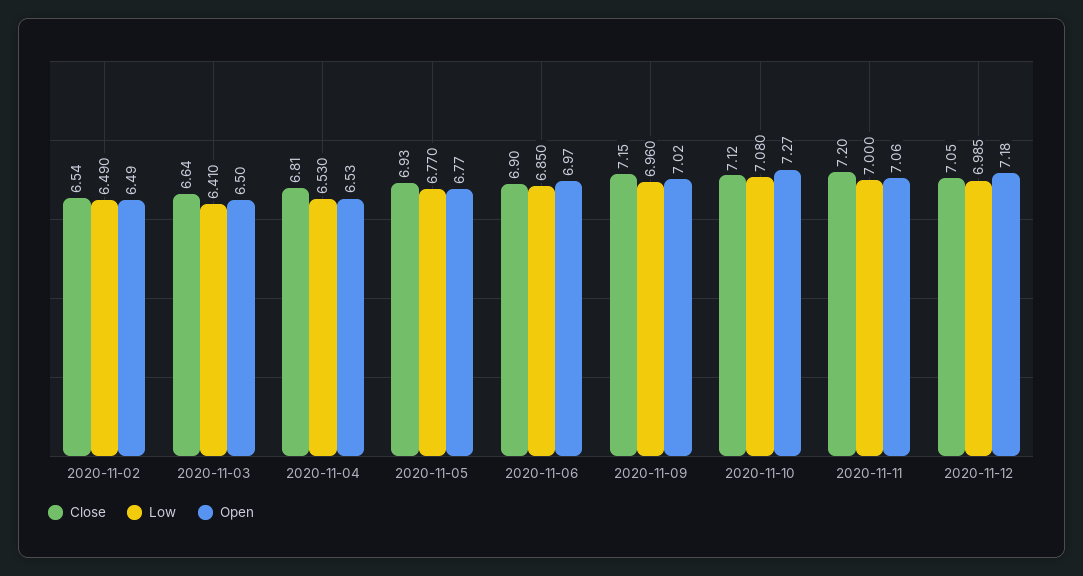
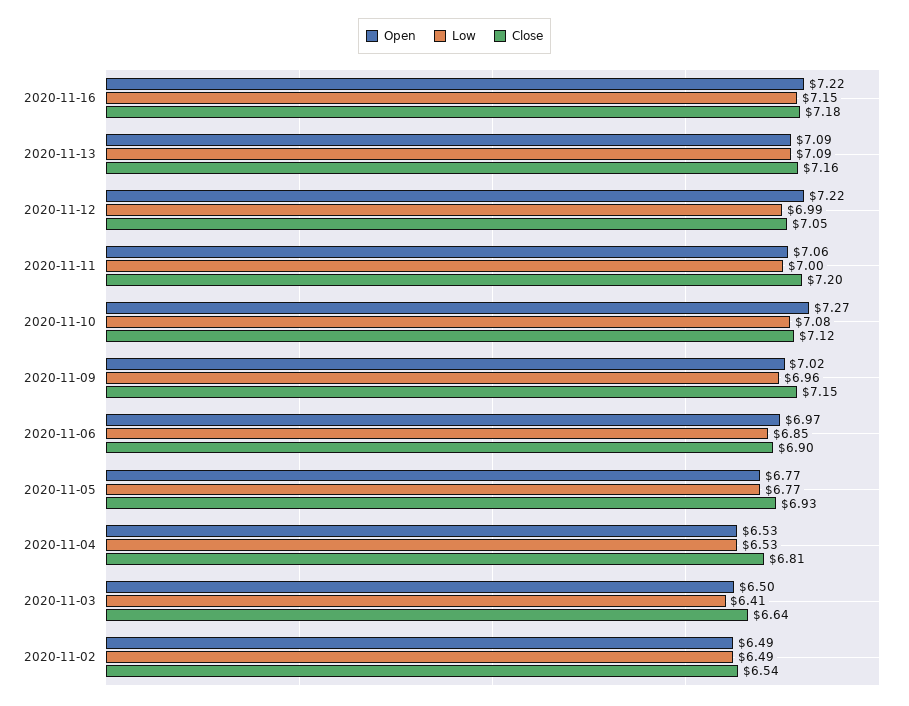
Open, 2020-11-12: 7.18 -> 7.22
Open, 2020-11-16: none -> 7.22
Low, 2020-11-16: none -> 7.15
Close, 2020-11-16: none -> 7.18
Open, 2020-11-13: none -> 7.09
Low, 2020-11-13: none -> 7.09
Close, 2020-11-13: none -> 7.16

